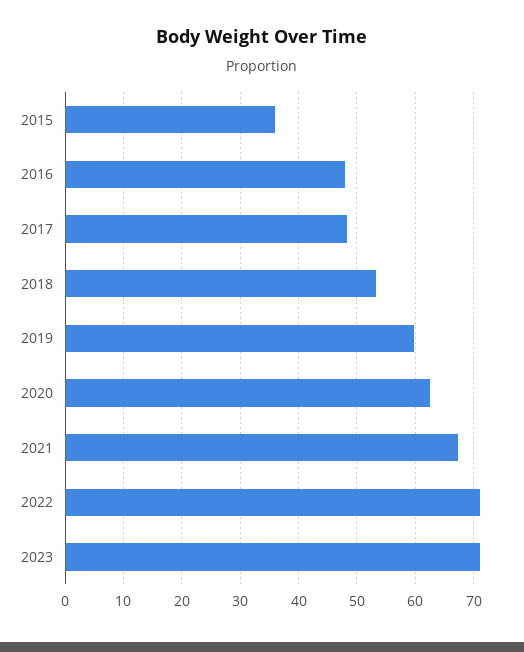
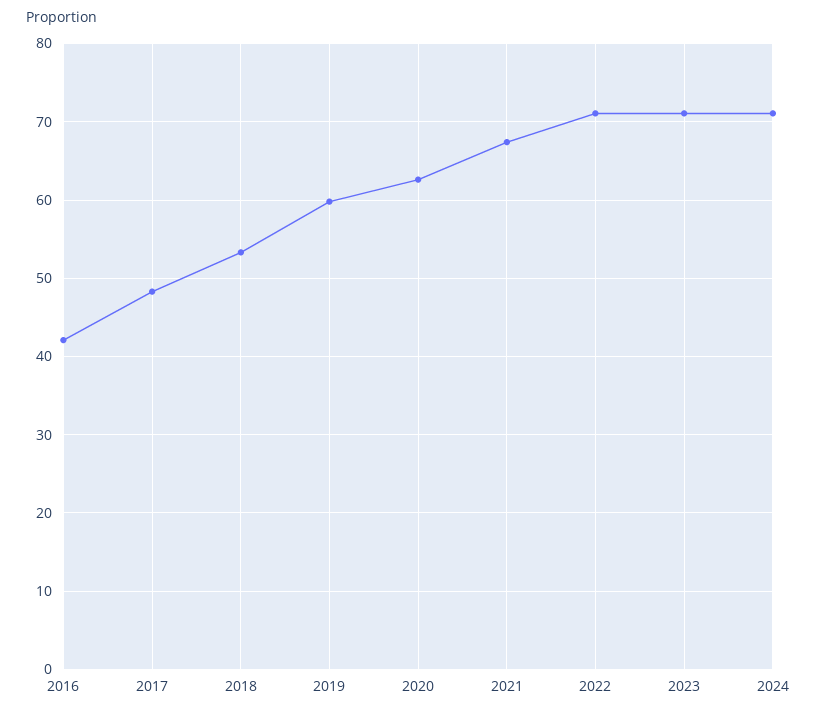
2015: 36 -> none
2016: 48 -> 42
2024: none -> 71

